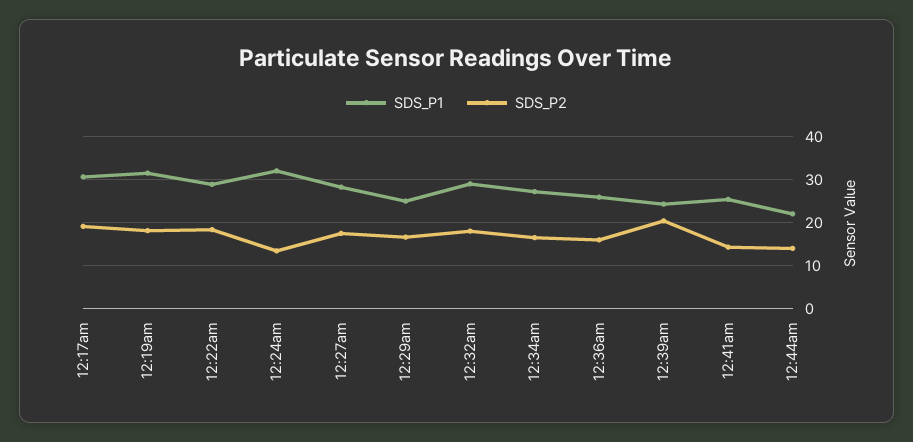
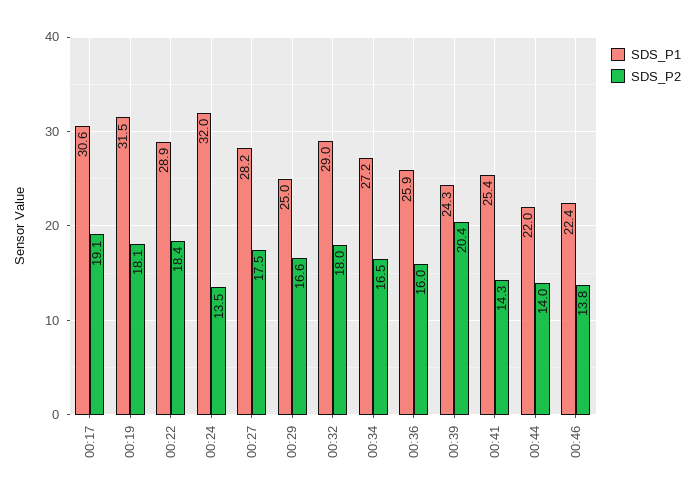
SDS_P1, 00:46: none -> 22.4
SDS_P2, 00:46: none -> 13.8

